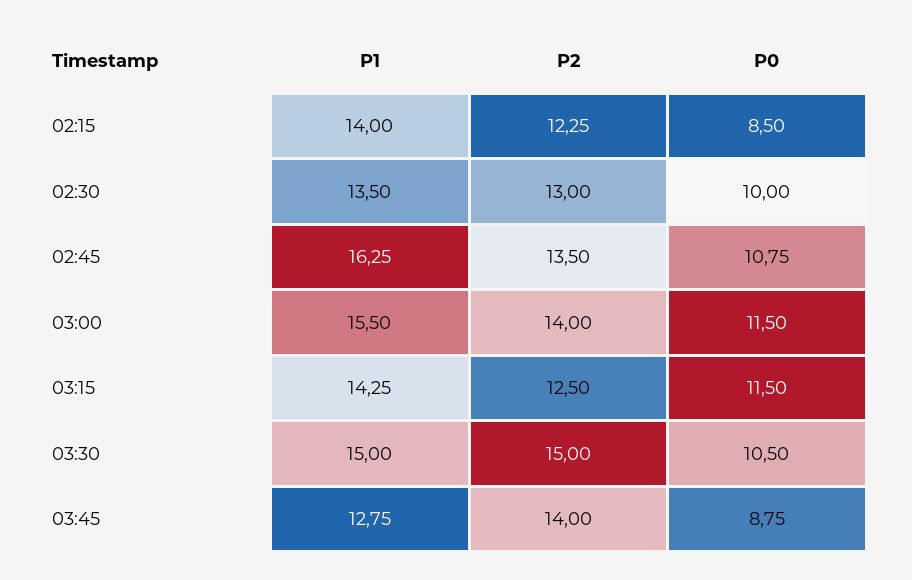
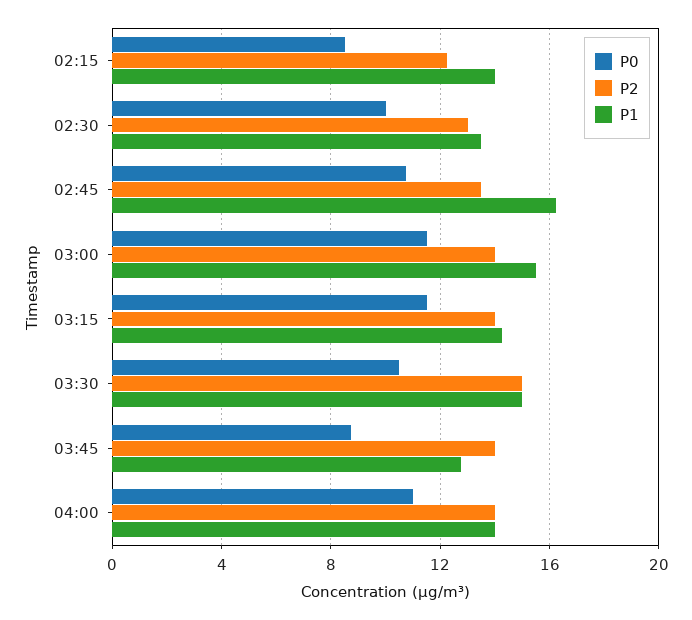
P2, 03:15: 12.5 -> 14
P0, 04:00: none -> 11
P2, 04:00: none -> 14
P1, 04:00: none -> 14

